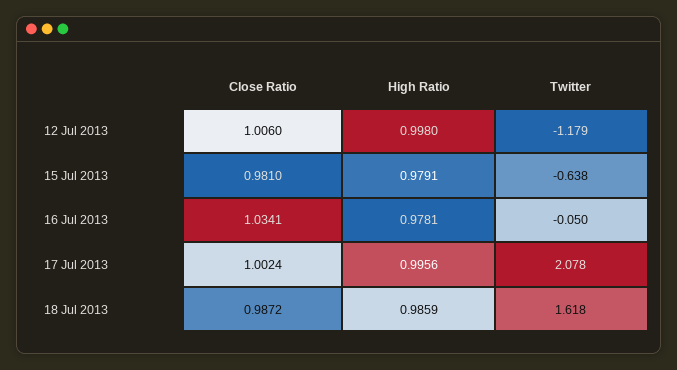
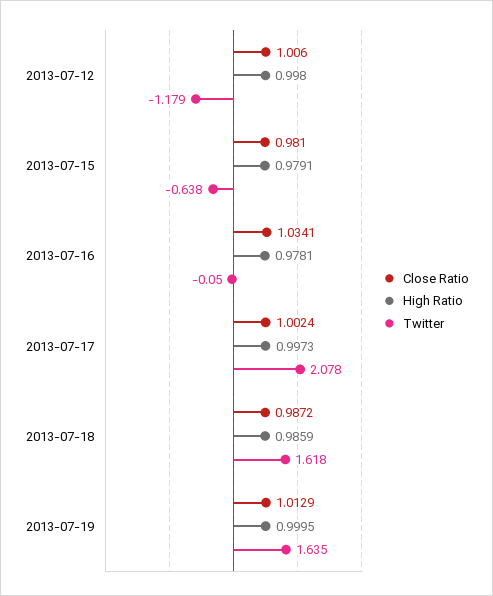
High Ratio, 17 Jul 2013: 0.9956 -> 0.9973
Close Ratio, 2013-07-19: none -> 1.0129
High Ratio, 2013-07-19: none -> 0.9995
Twitter, 2013-07-19: none -> 1.635

